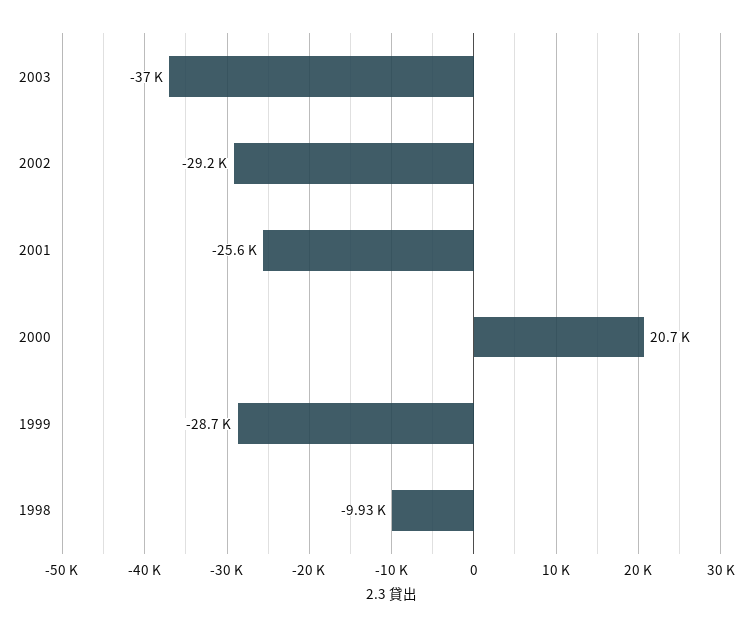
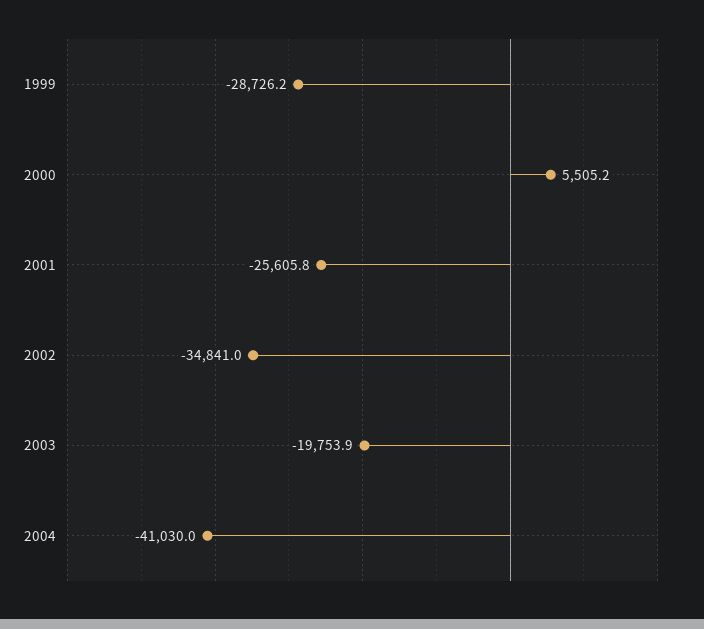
2003: -37000 -> -19753.9
2002: -29200 -> -34841
2000: 20700 -> 5505.2
1998: -9930 -> none
2004: none -> -41030

